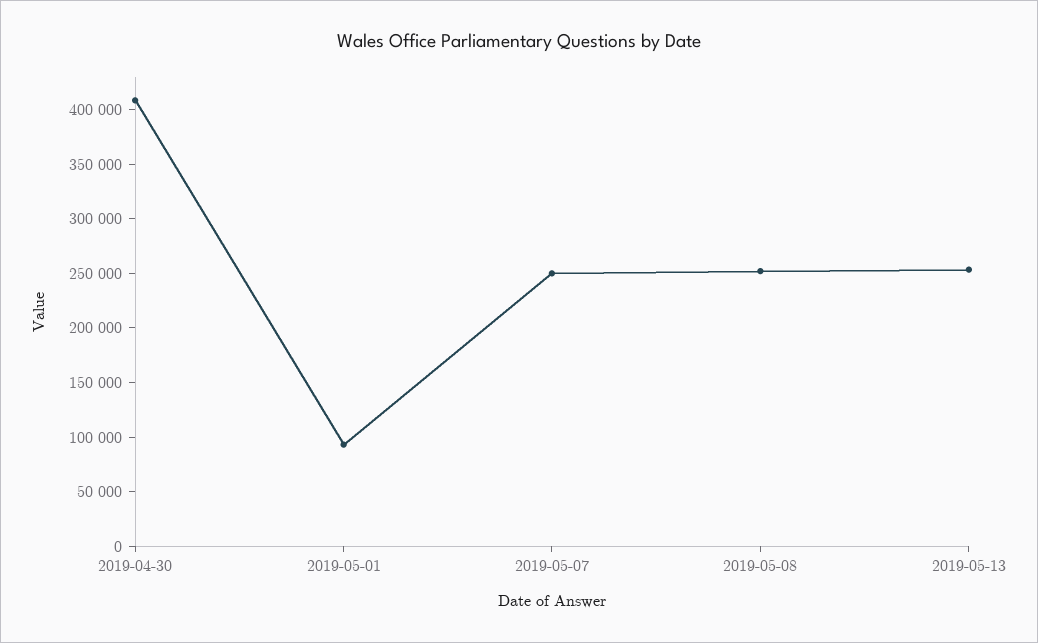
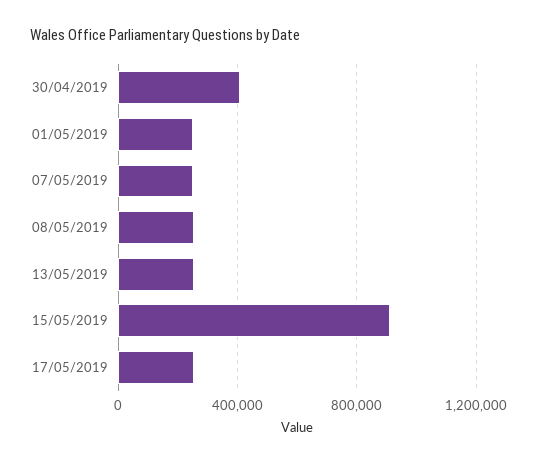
2019-05-01: 90000 -> 250000
15/05/2019: none -> 900000
17/05/2019: none -> 250000

